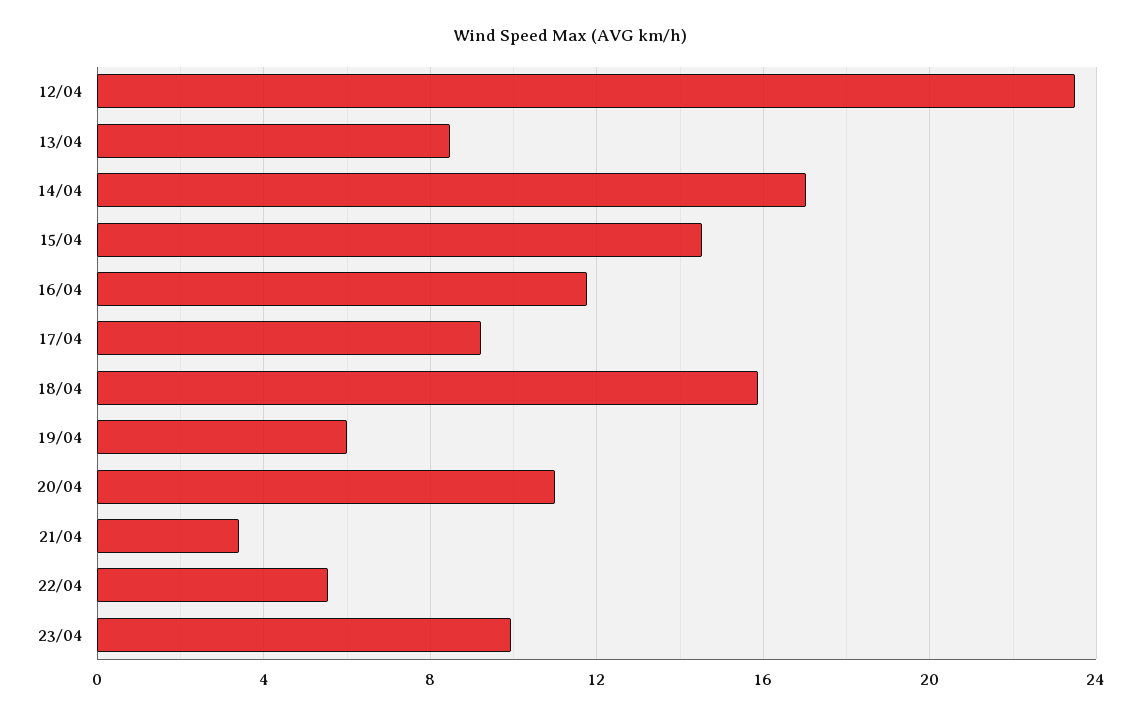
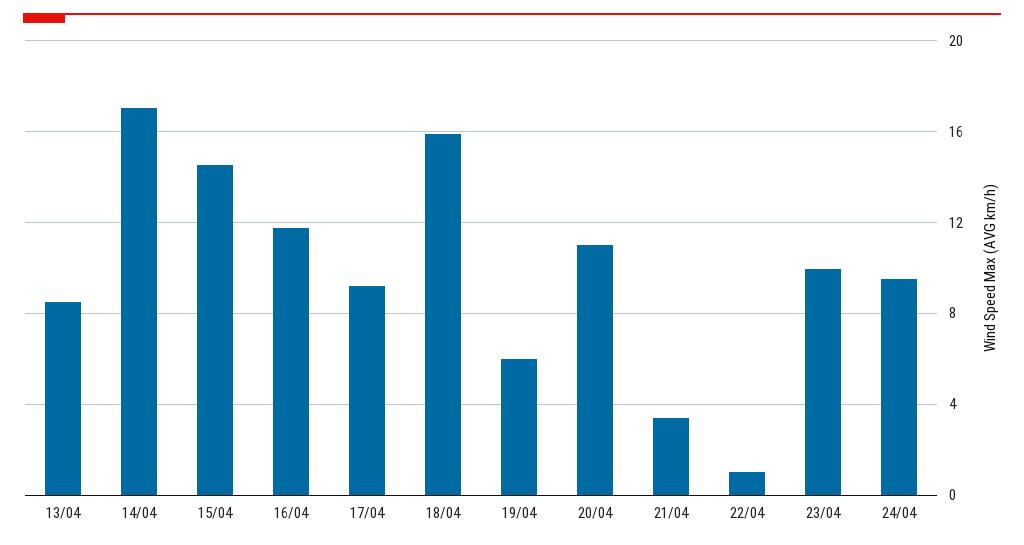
12/04: 23.5 -> none
22/04: 5.5 -> 1
24/04: none -> 9.5

